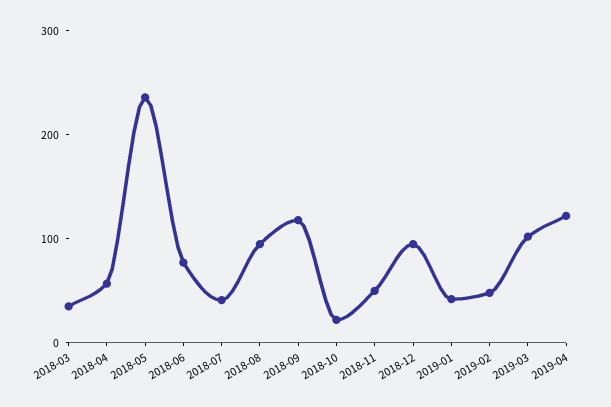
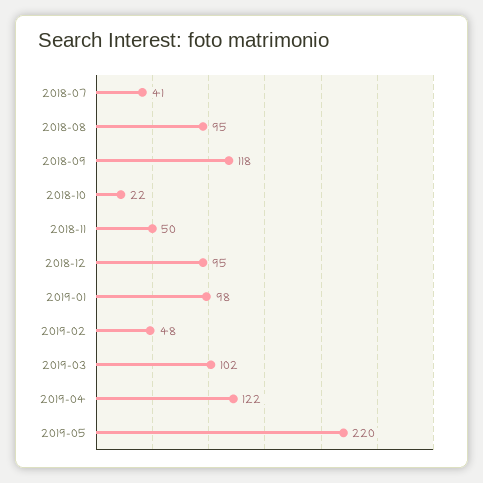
2018-03: 40 -> none
2018-04: 60 -> none
2018-05: 240 -> none
2018-06: 80 -> none
2019-01: 40 -> 98
2019-05: none -> 220

